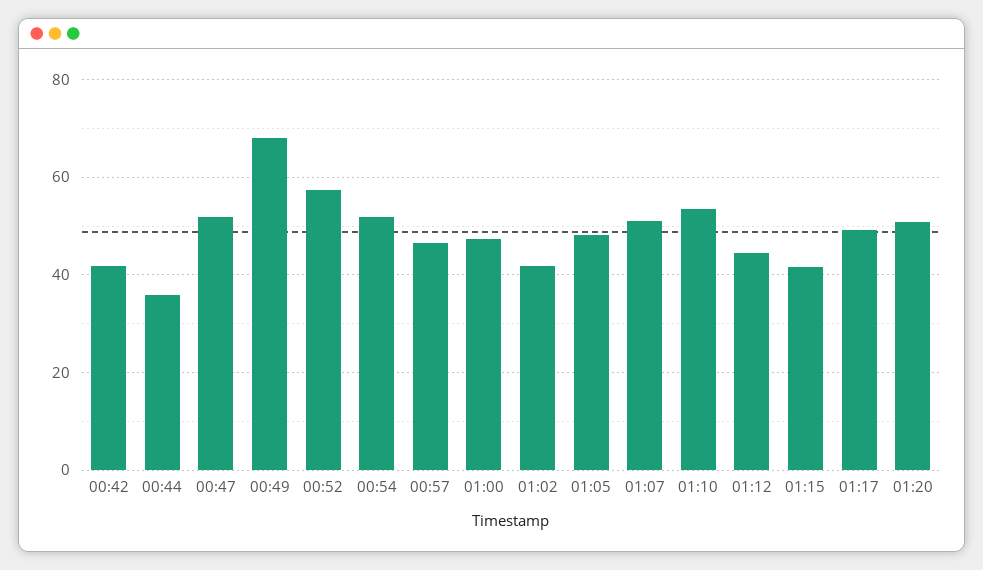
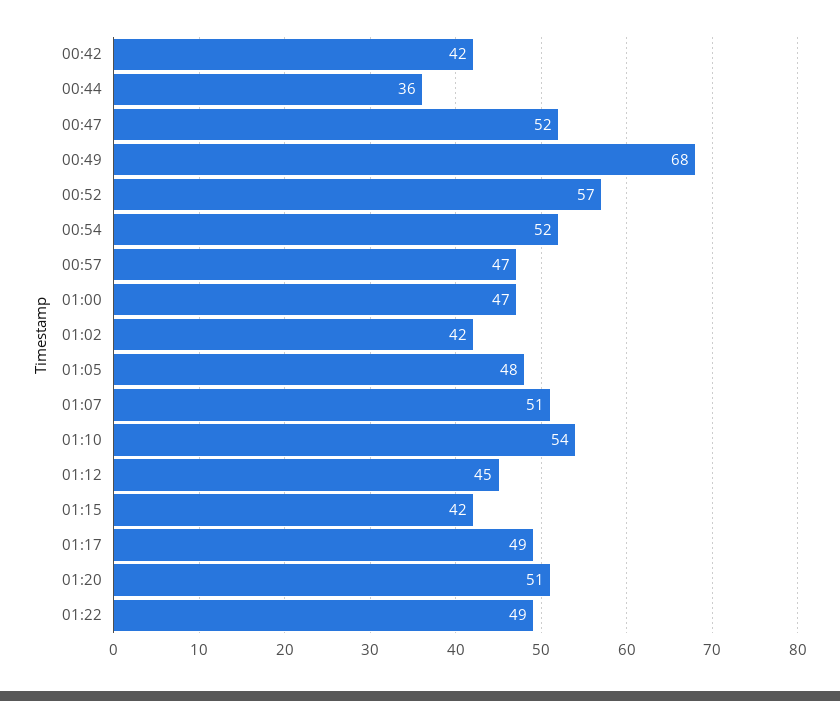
01:22: none -> 49

